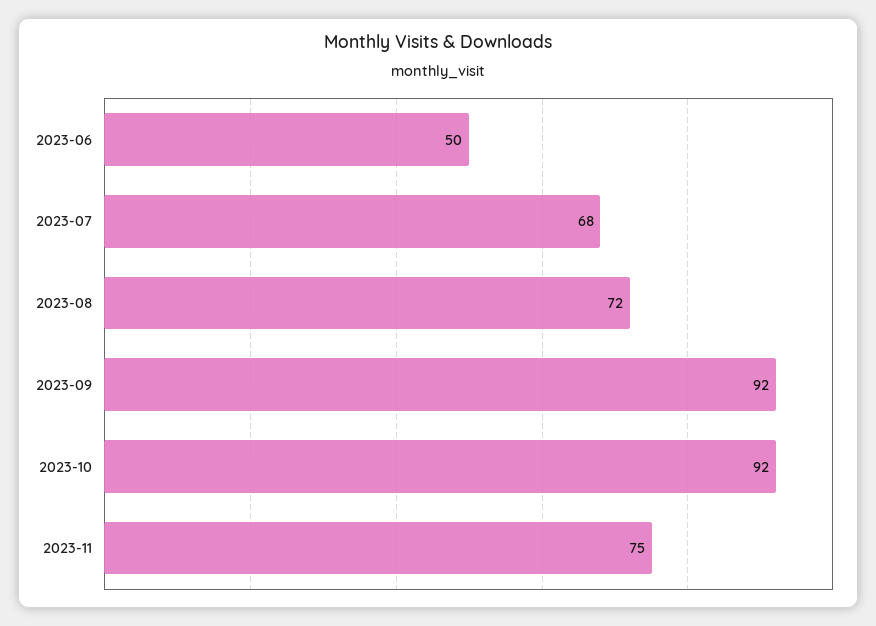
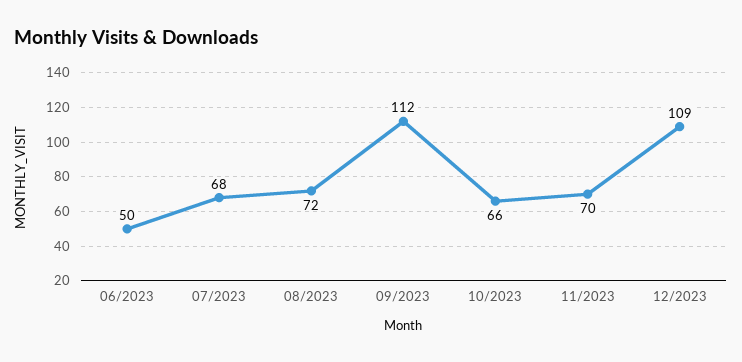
2023-09: 92 -> 112
2023-10: 92 -> 66
2023-11: 75 -> 70
12/2023: none -> 109

